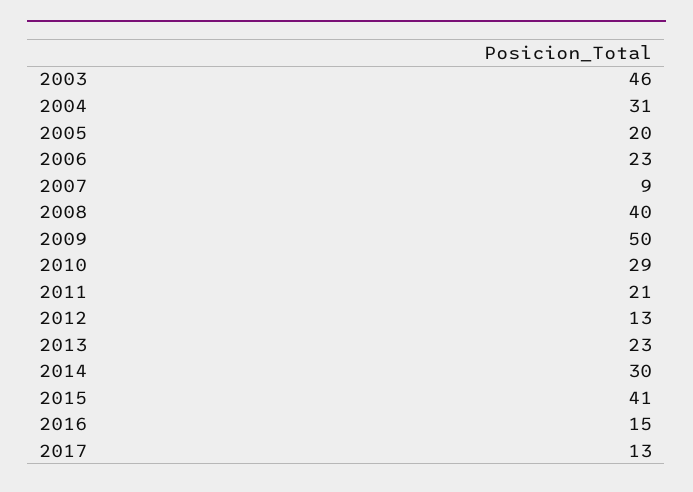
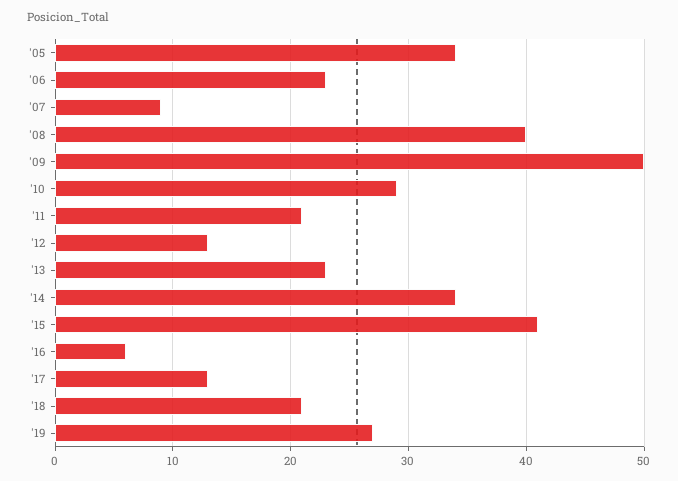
2003: 46 -> none
2004: 31 -> none
2005: 20 -> 34
2014: 30 -> 34
2016: 15 -> 6
'18: none -> 21
'19: none -> 27

